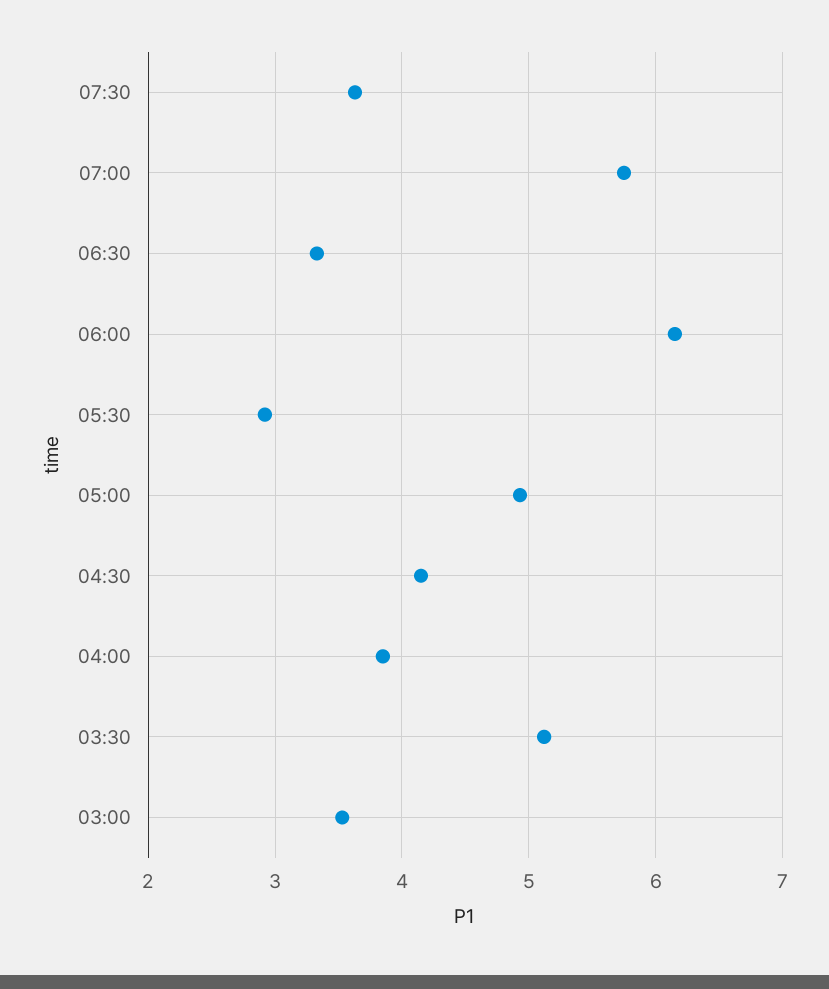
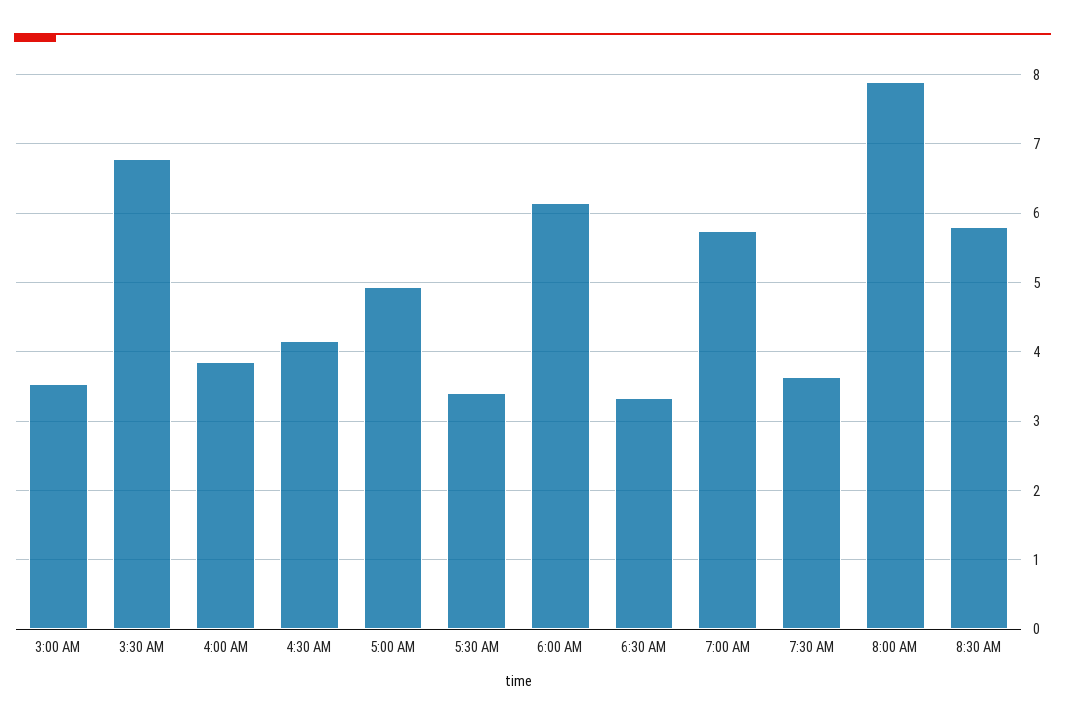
05:30: 2.9 -> 3.4
03:30: 5.1 -> 6.8
8:00 AM: none -> 7.9
8:30 AM: none -> 5.8

